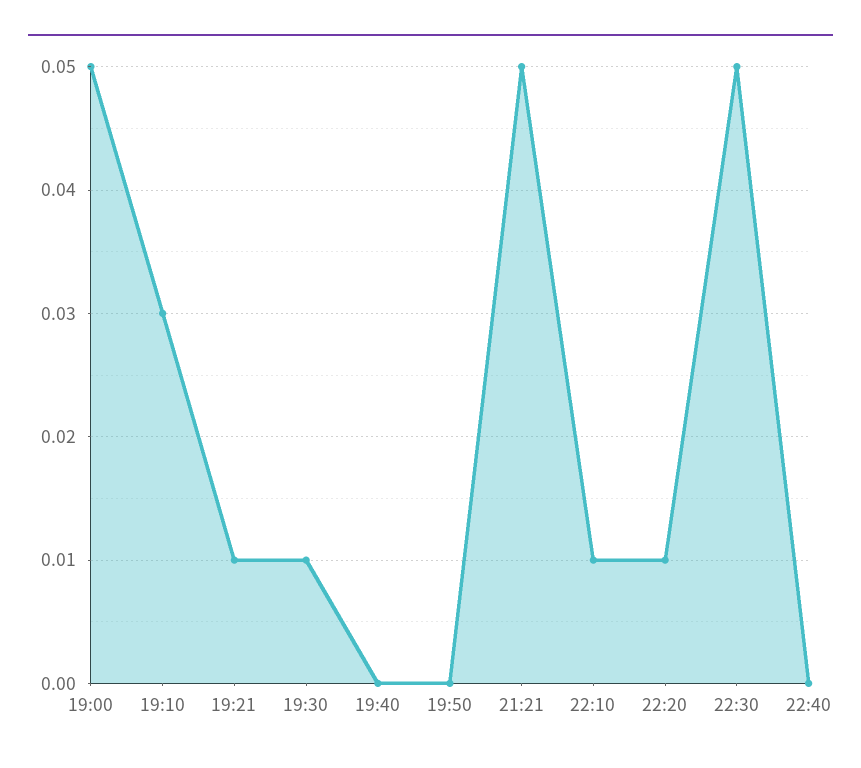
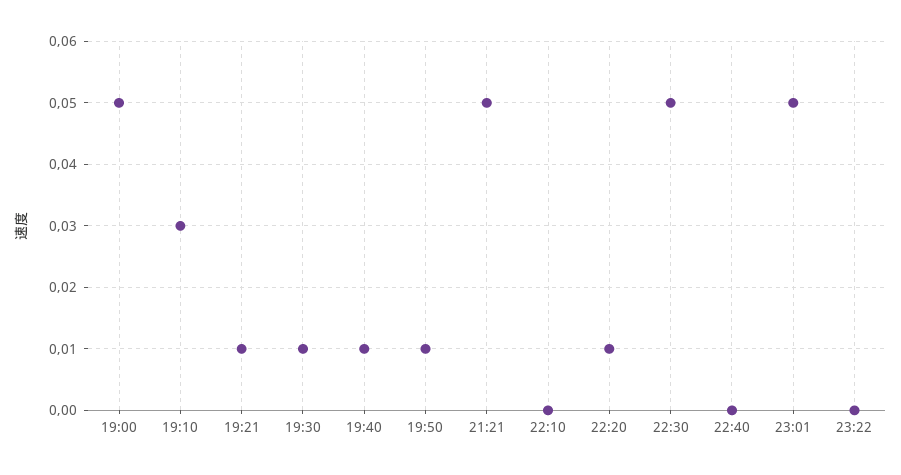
19:40: 0 -> 0.01
19:50: 0 -> 0.01
22:10: 0.01 -> 0
23:01: none -> 0.05
23:22: none -> 0

